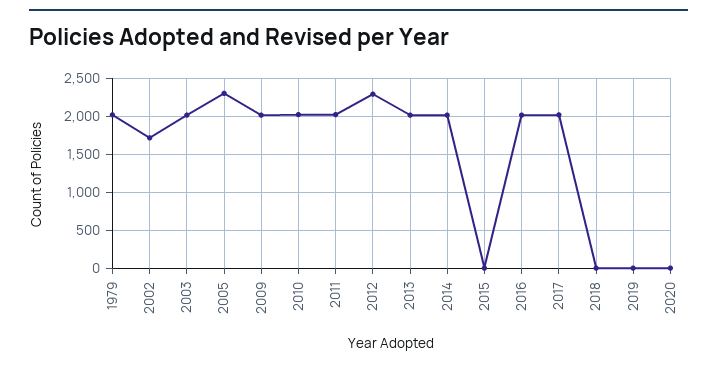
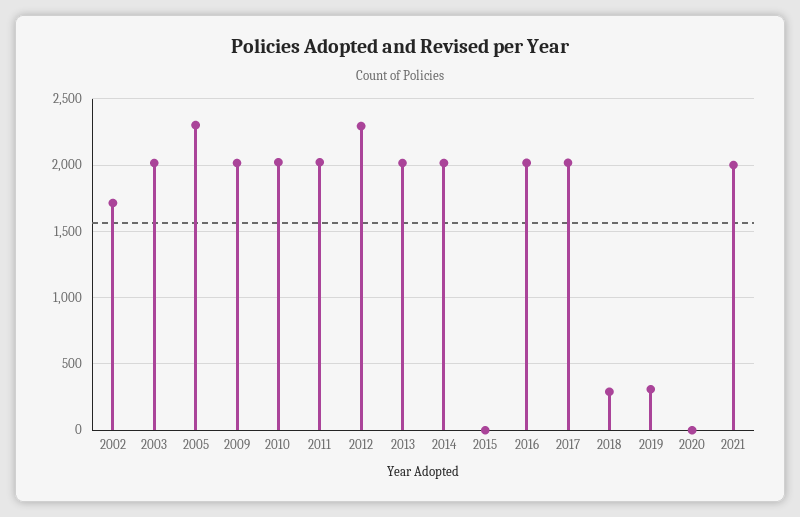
1979: 2000 -> none
2018: 0 -> 300
2019: 0 -> 300
2021: none -> 2000

